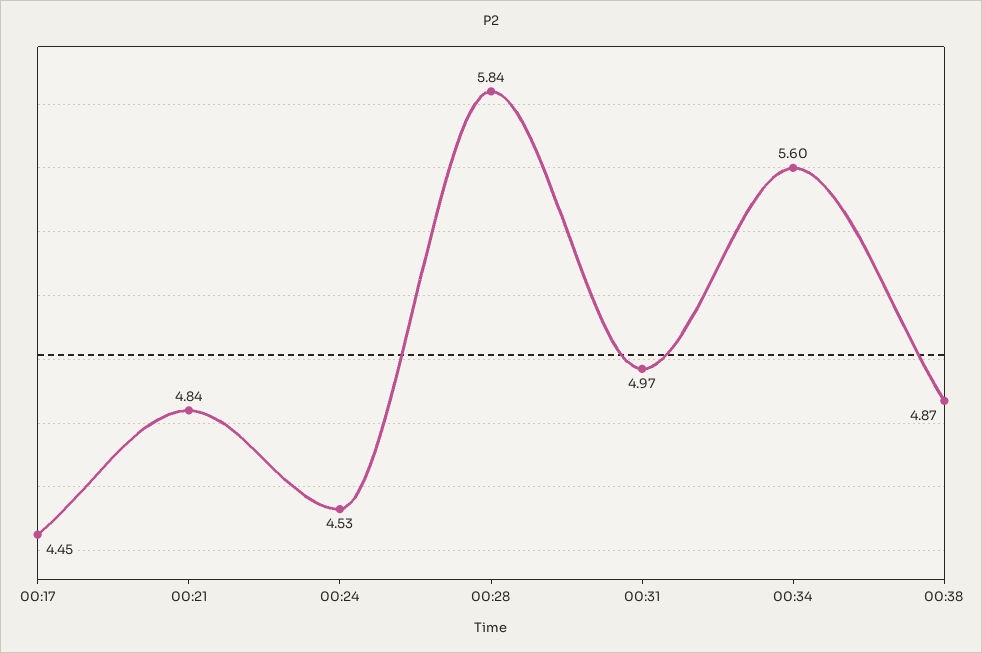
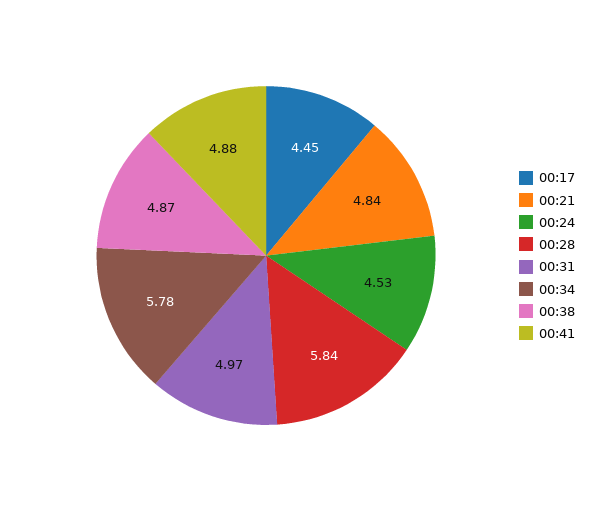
00:34: 5.6 -> 5.78
00:41: none -> 4.88

